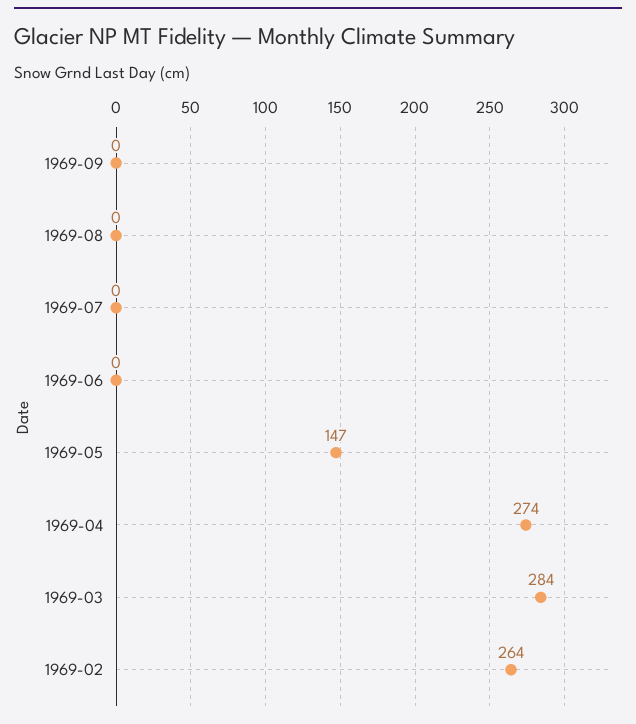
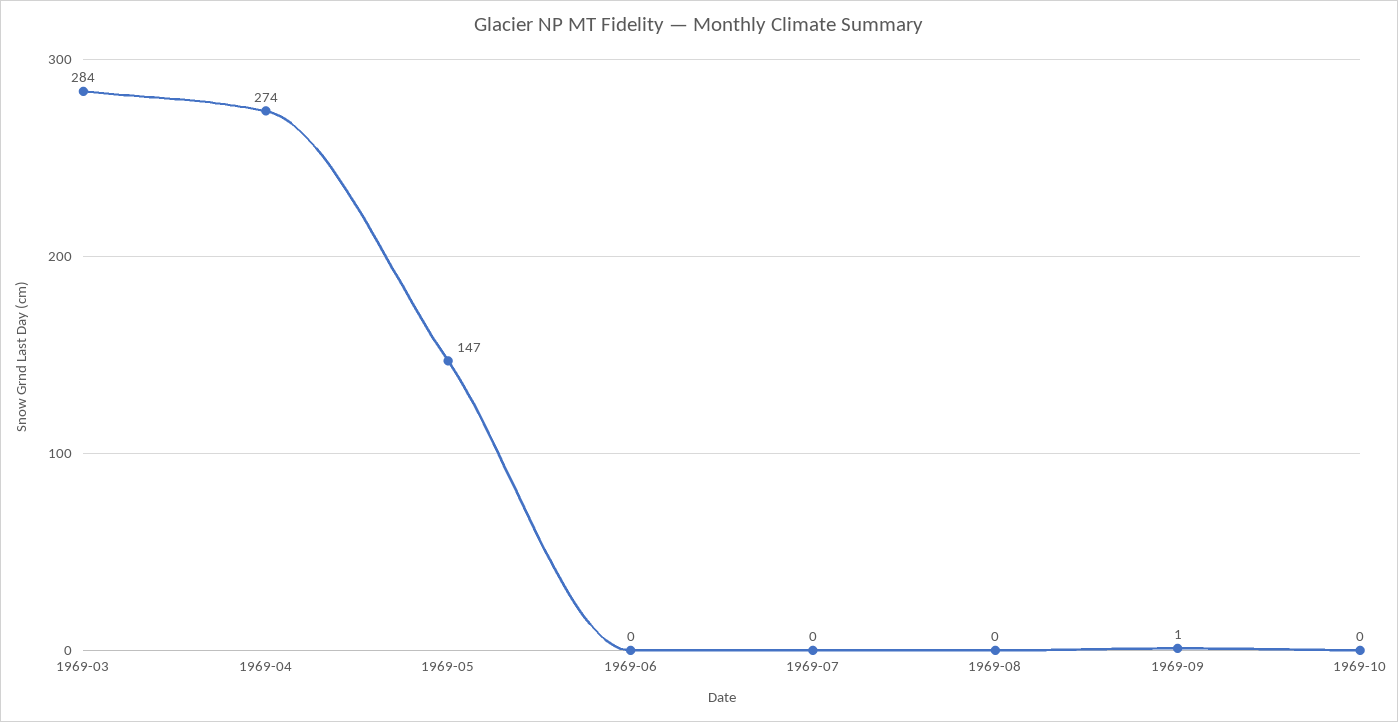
1969-09: 0 -> 1
1969-02: 264 -> none
1969-10: none -> 0

